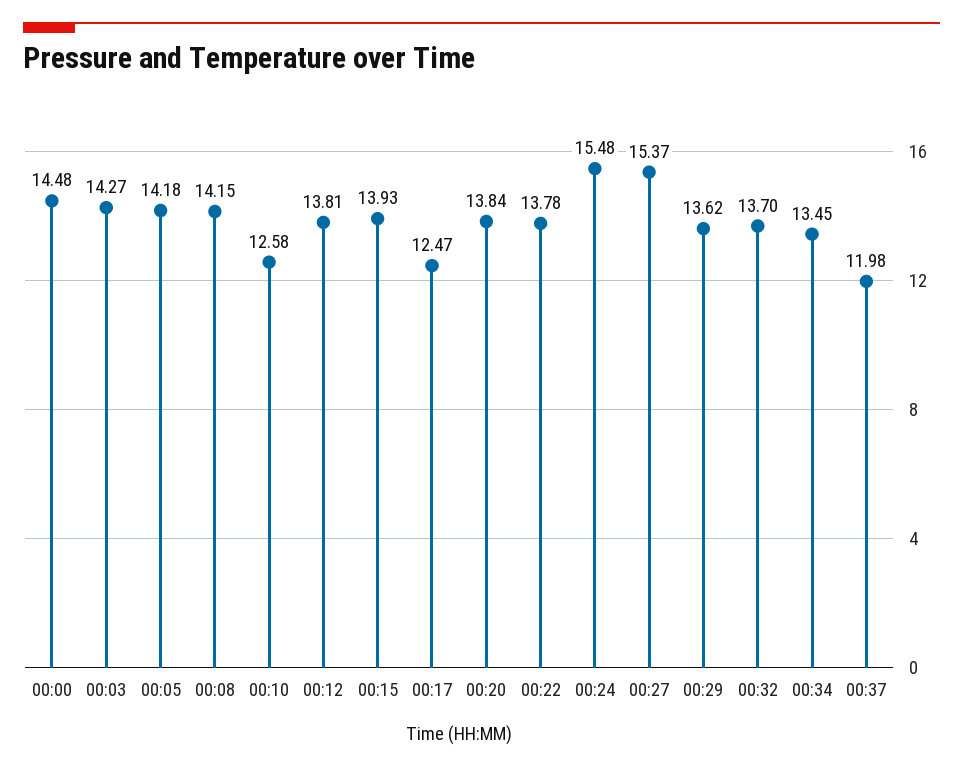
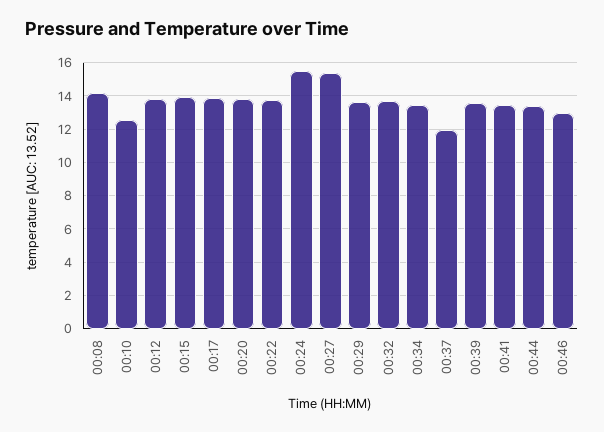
00:00: 14.48 -> none
00:03: 14.27 -> none
00:05: 14.18 -> none
00:17: 12.47 -> 14
00:39: none -> 13.5
00:41: none -> 13.5
00:44: none -> 13.5
00:46: none -> 13

